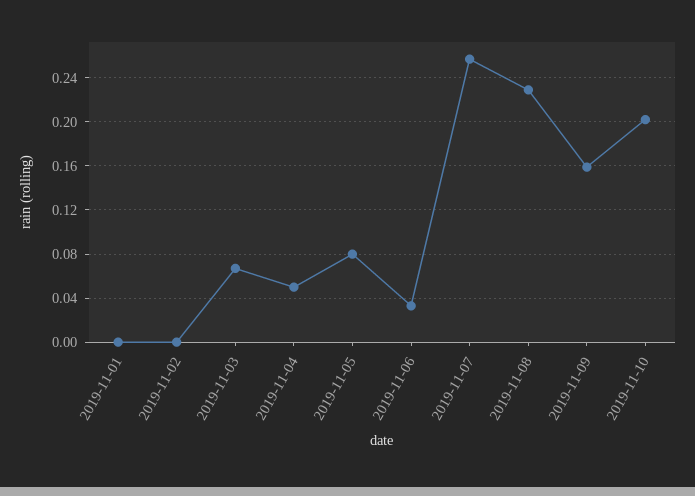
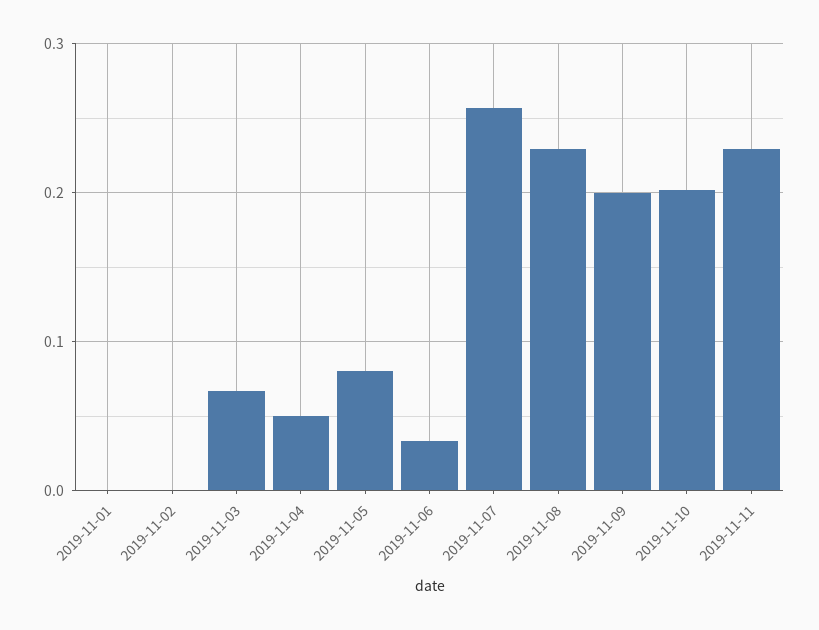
2019-11-09: 0.16 -> 0.2
2019-11-11: none -> 0.23

